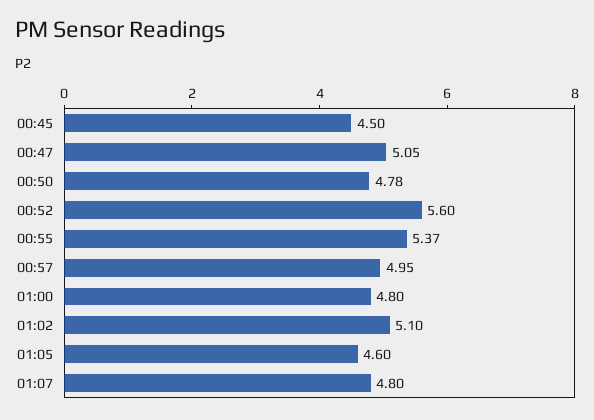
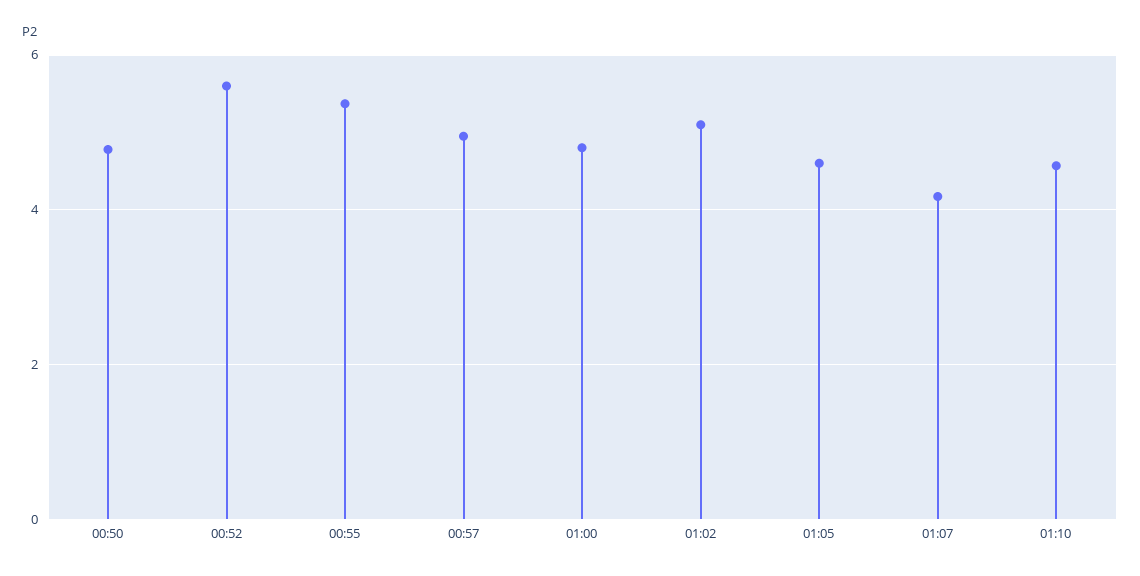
00:45: 4.5 -> none
00:47: 5.05 -> none
01:07: 4.8 -> 4.2
01:10: none -> 4.6

